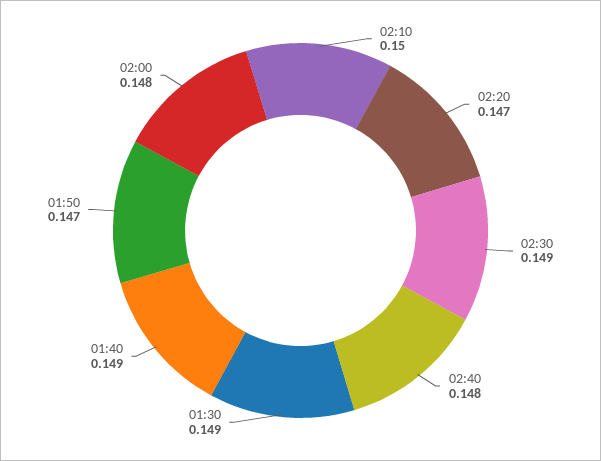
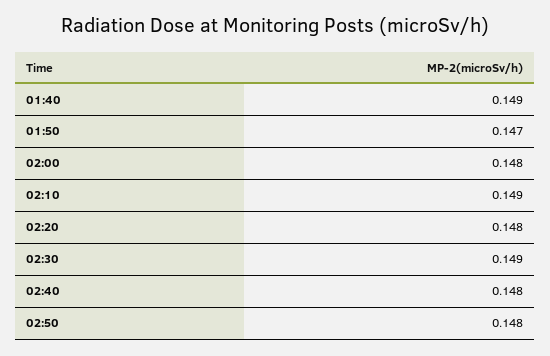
02:10: 0.15 -> 0.149
02:20: 0.147 -> 0.148
01:30: 0.149 -> none
02:50: none -> 0.148

